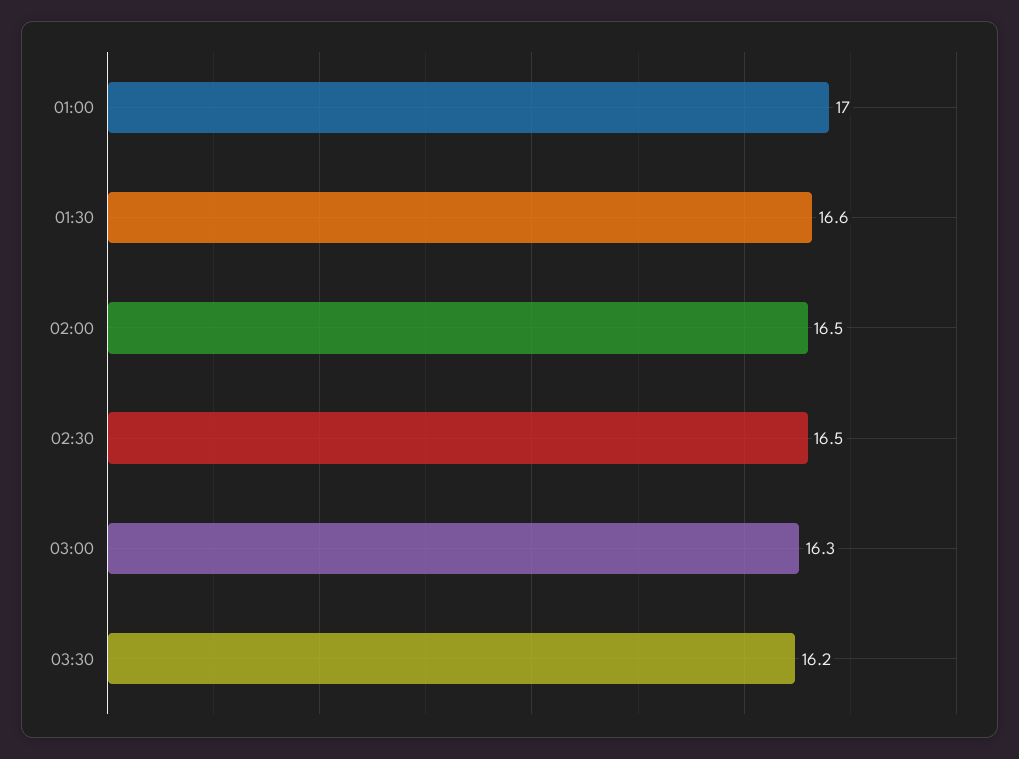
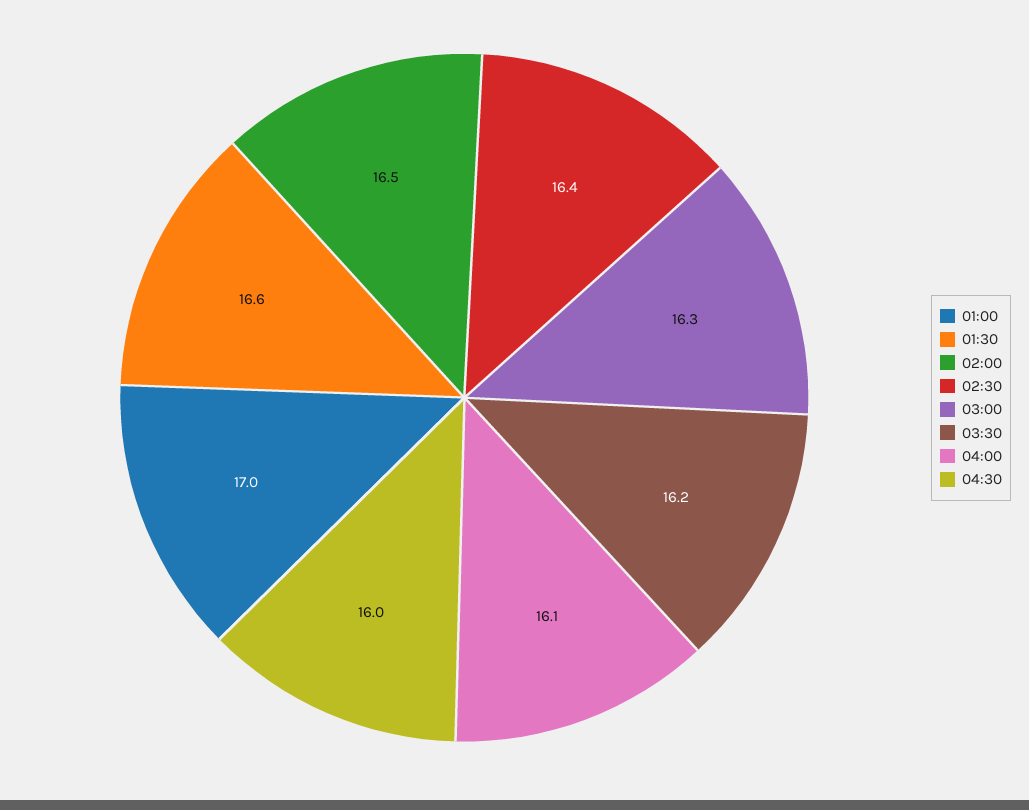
02:30: 16.5 -> 16.4
04:00: none -> 16.1
04:30: none -> 16

